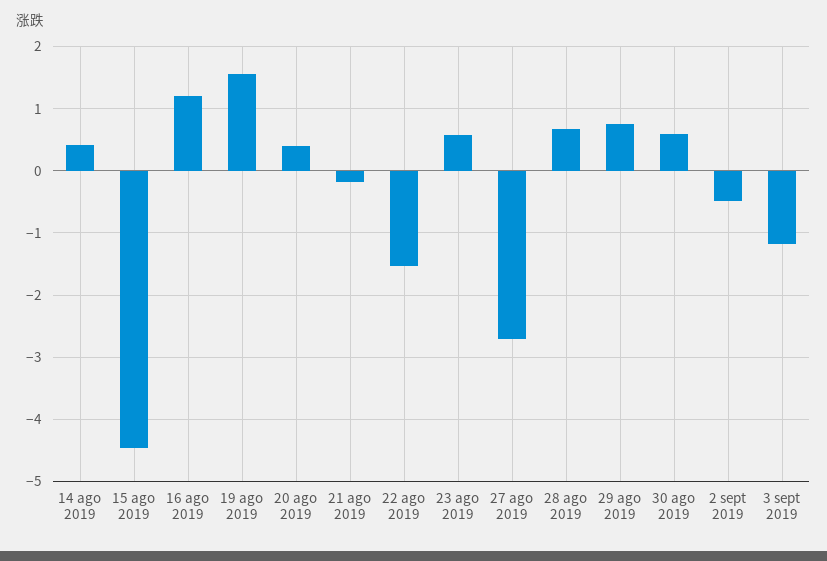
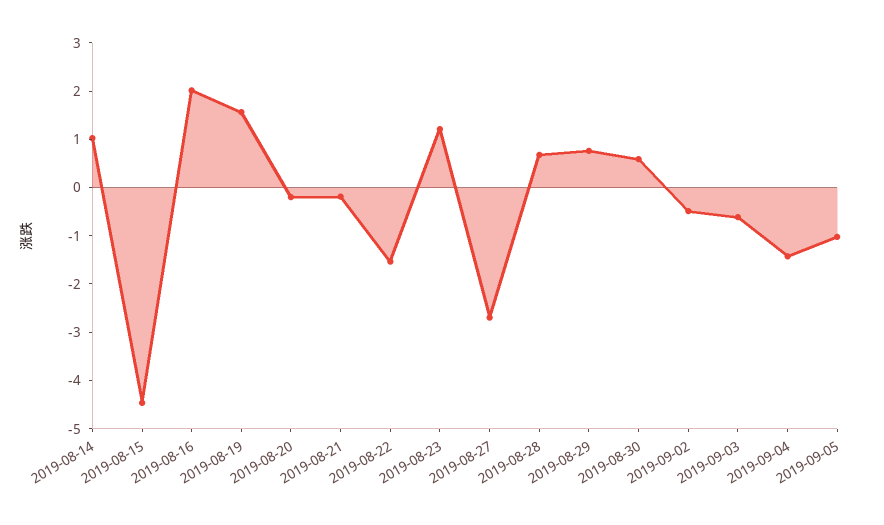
14 ago 2019: 0.4 -> 1
16 ago 2019: 1.2 -> 2
20 ago 2019: 0.4 -> -0.2
23 ago 2019: 0.6 -> 1.2
3 sept 2019: -1.2 -> -0.6
2019-09-04: none -> -1.4
2019-09-05: none -> -1

